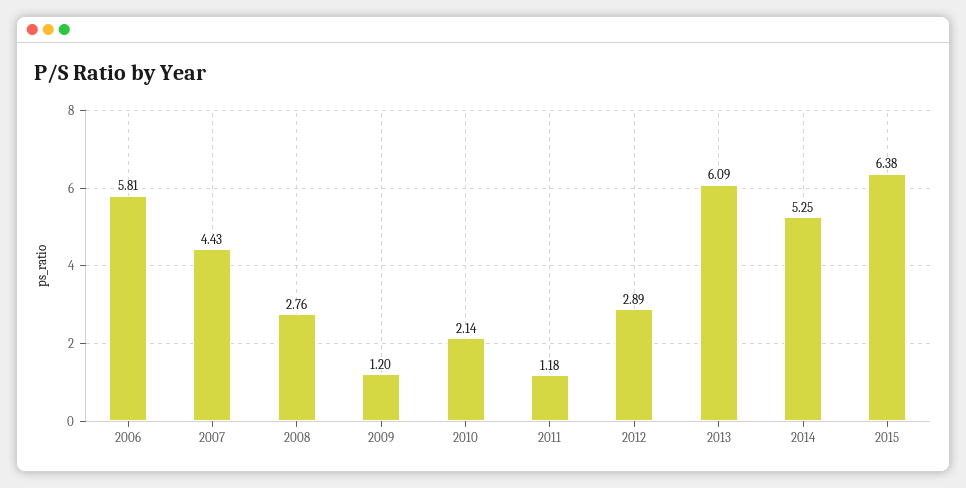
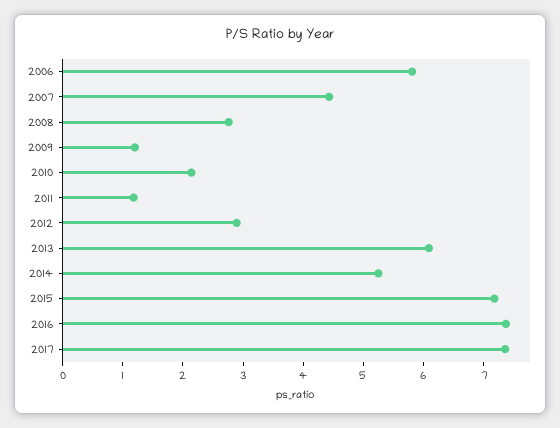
2015: 6.38 -> 7.2
2016: none -> 7.4
2017: none -> 7.4

